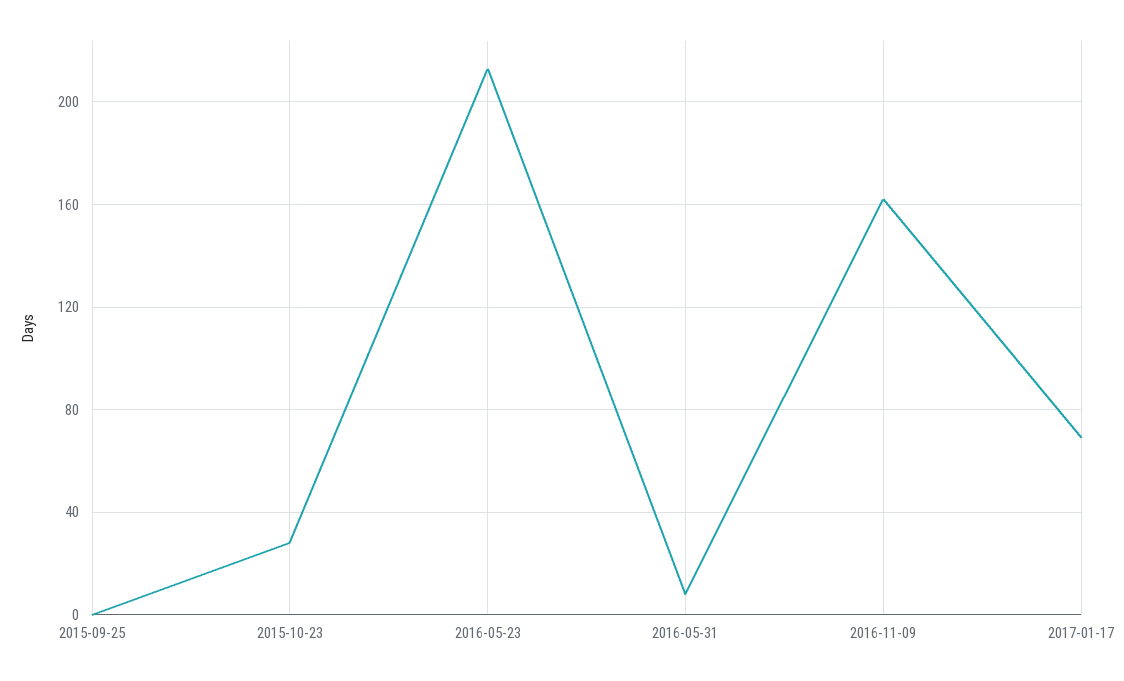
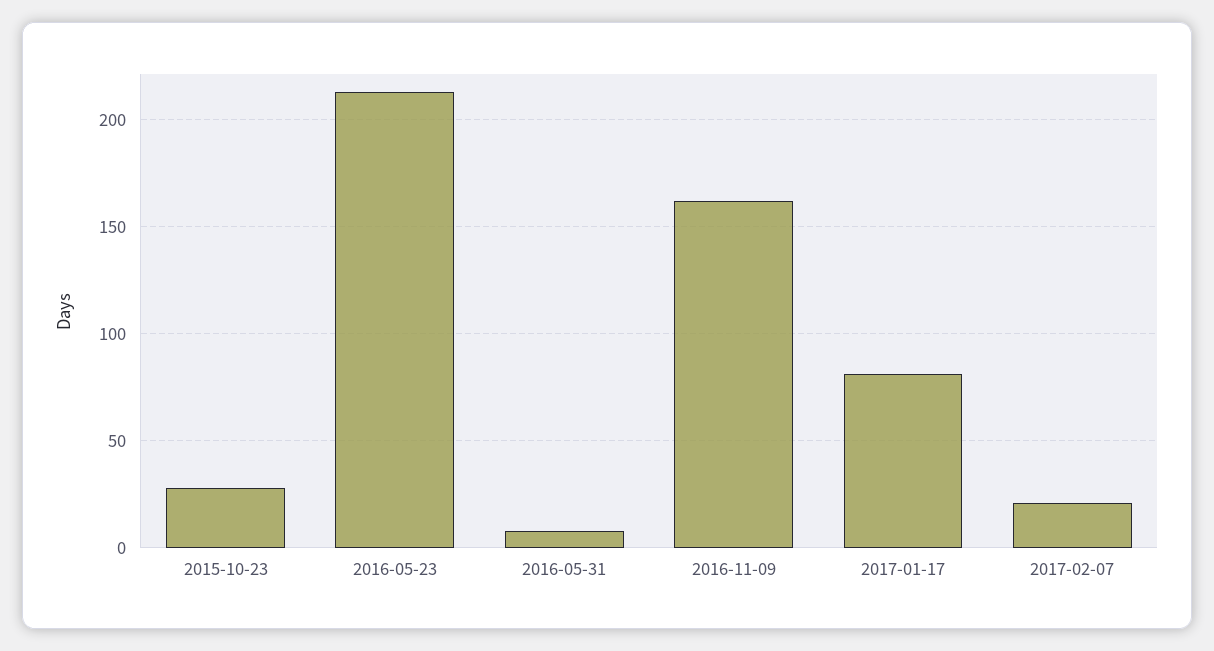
2015-09-25: 0 -> none
2017-01-17: 70 -> 80
2017-02-07: none -> 20

